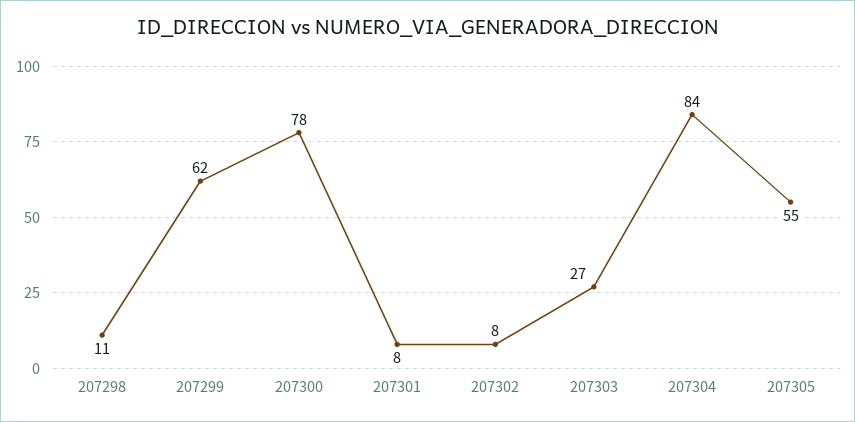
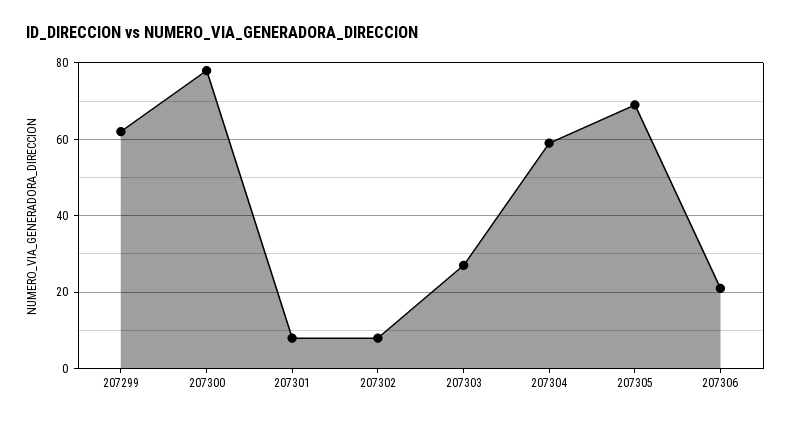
207298: 11 -> none
207304: 84 -> 60
207305: 55 -> 70
207306: none -> 20

